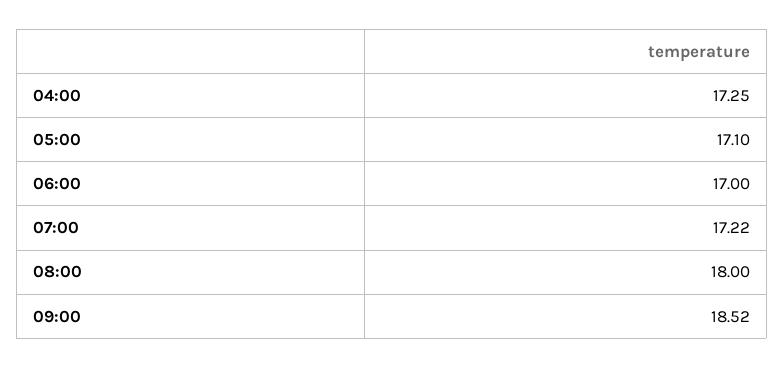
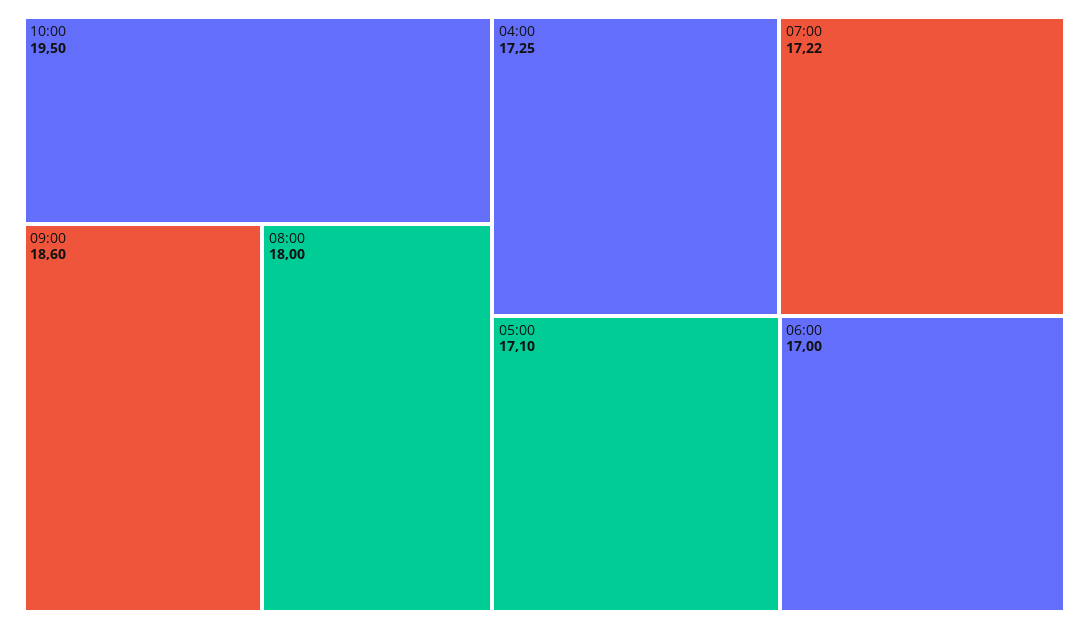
09:00: 18.52 -> 18.6
10:00: none -> 19.5

